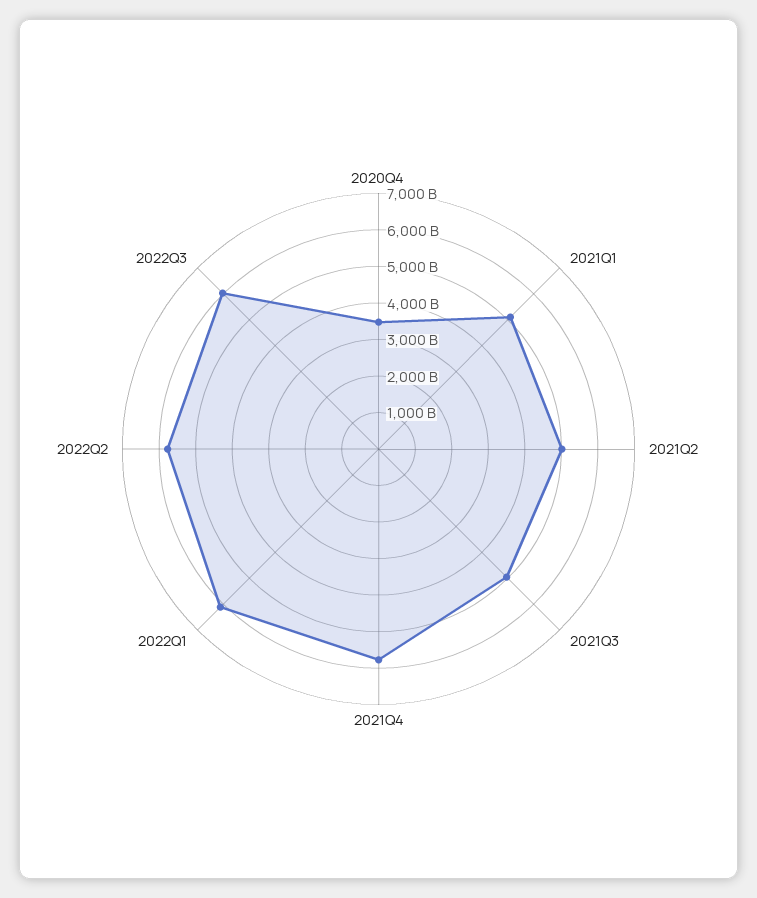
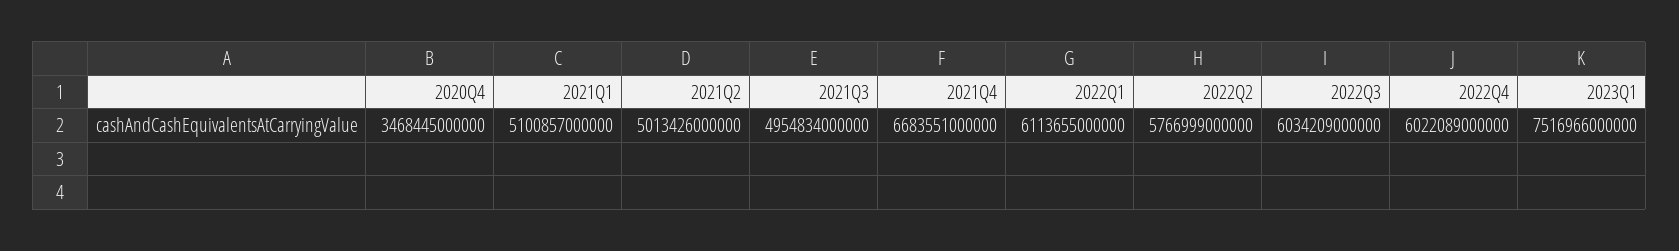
2021Q4: 5750000000000 -> 6683551000000
2022Q4: none -> 6022089000000
2023Q1: none -> 7516966000000

